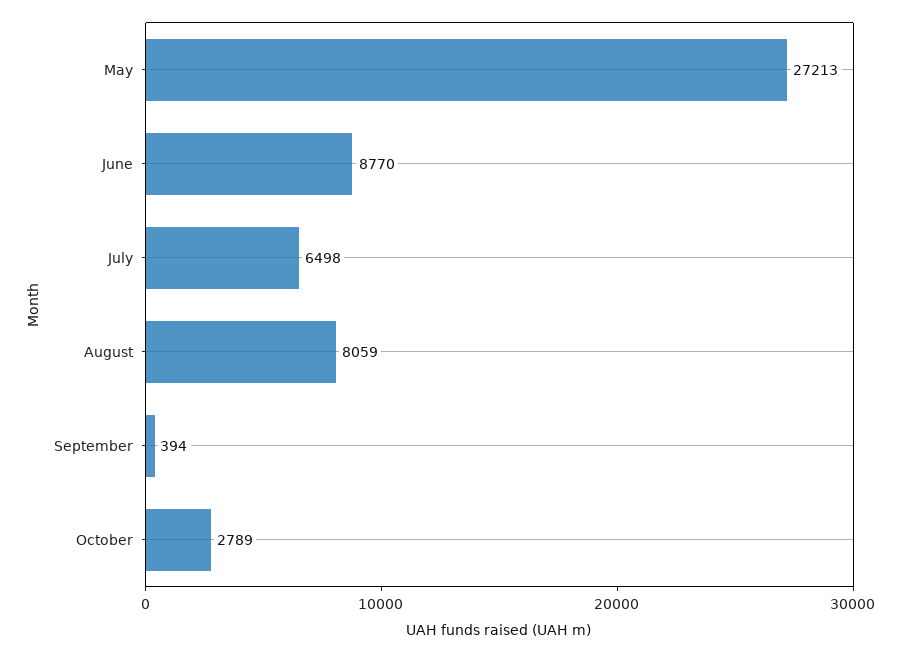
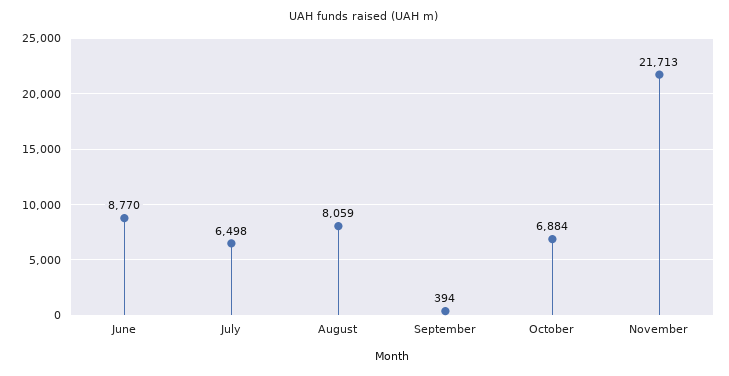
May: 27213 -> none
October: 2789 -> 6884
November: none -> 21713

